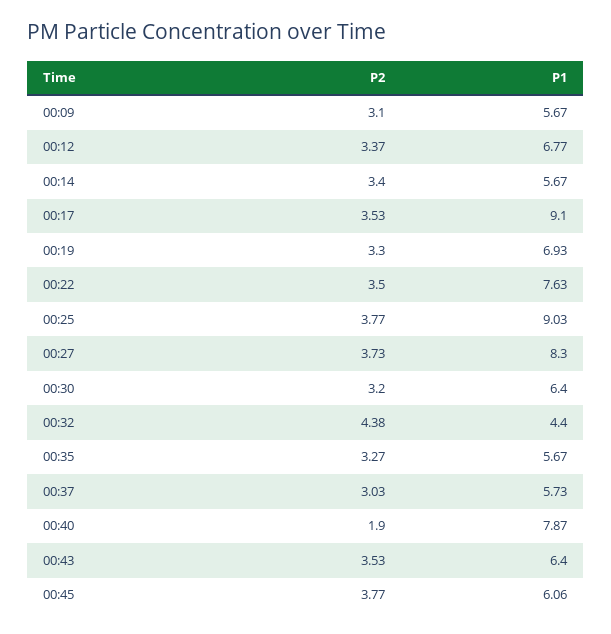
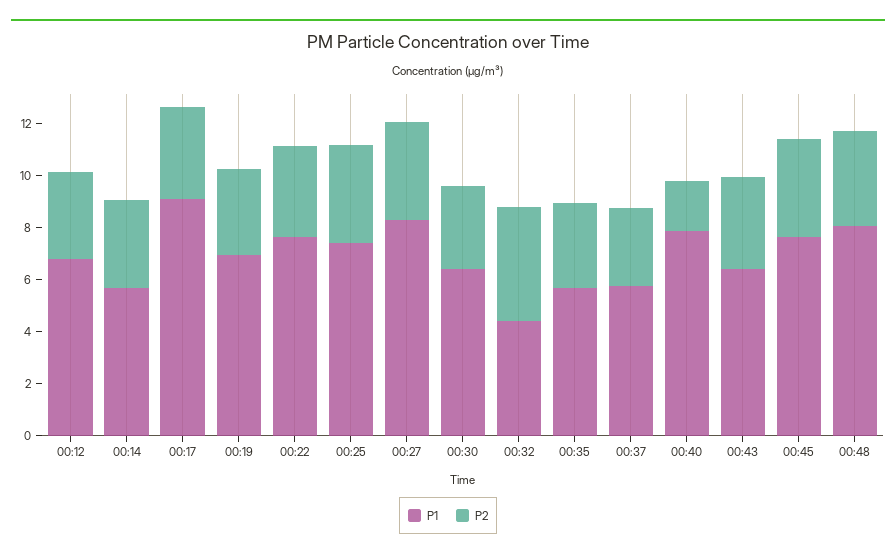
P2, 00:09: 3.1 -> none
P1, 00:09: 5.67 -> none
P1, 00:25: 9.03 -> 7.5
P1, 00:45: 6.06 -> 7.5
P1, 00:48: none -> 8
P2, 00:48: none -> 3.5

